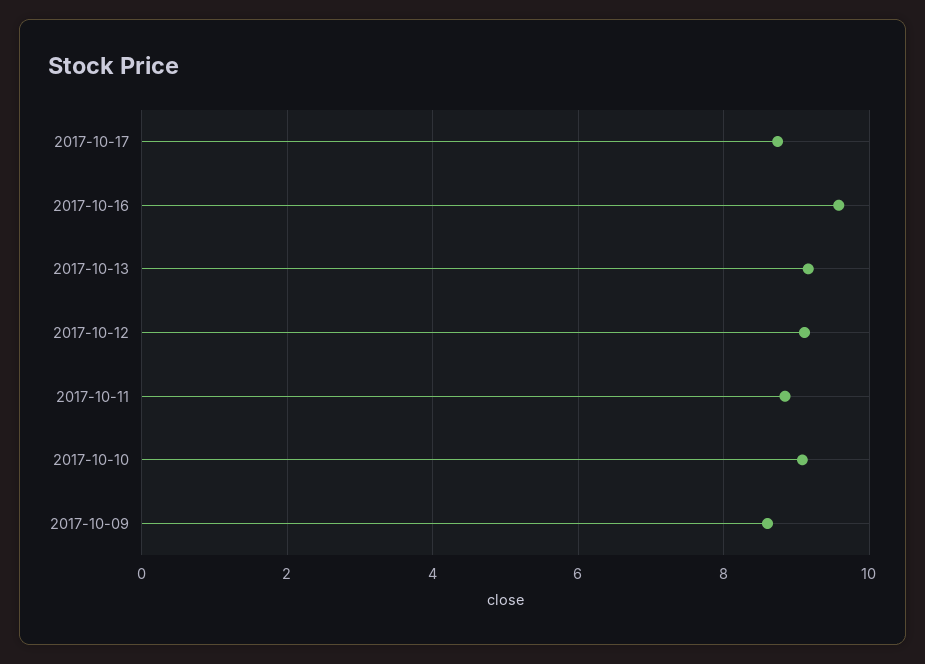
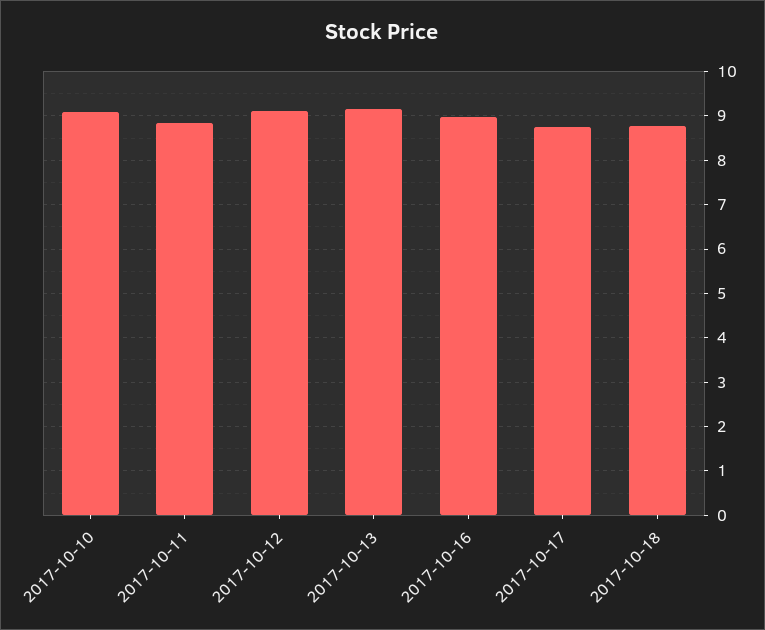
2017-10-16: 9.6 -> 9
2017-10-09: 8.6 -> none
2017-10-18: none -> 8.8

